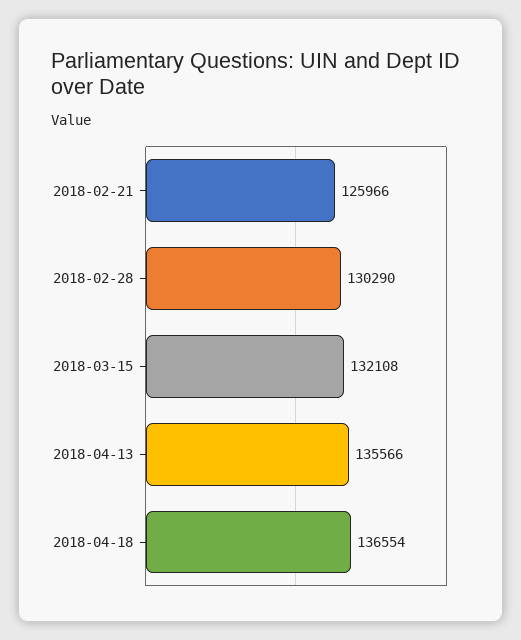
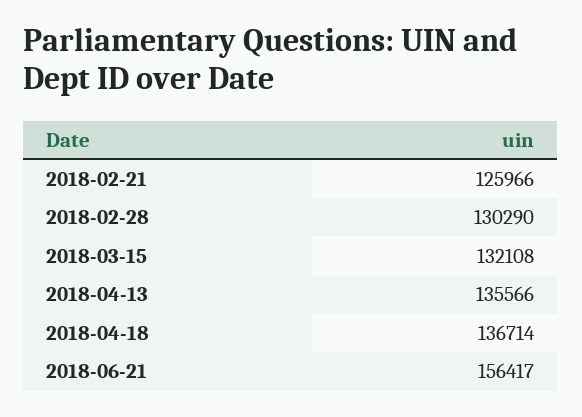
2018-04-18: 136554 -> 136714
2018-06-21: none -> 156417

